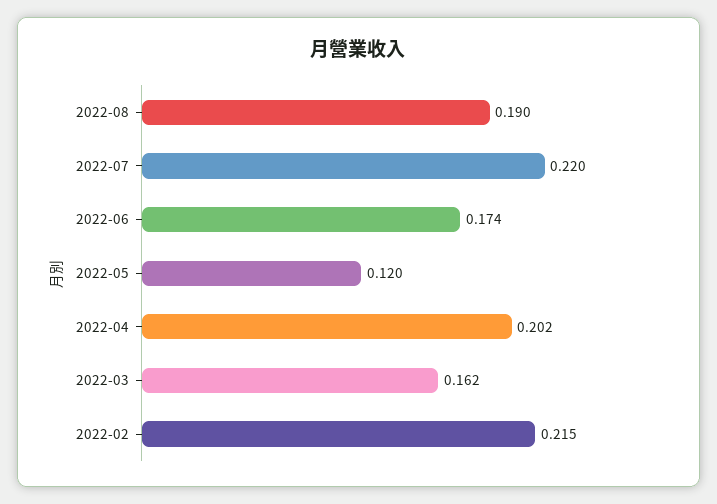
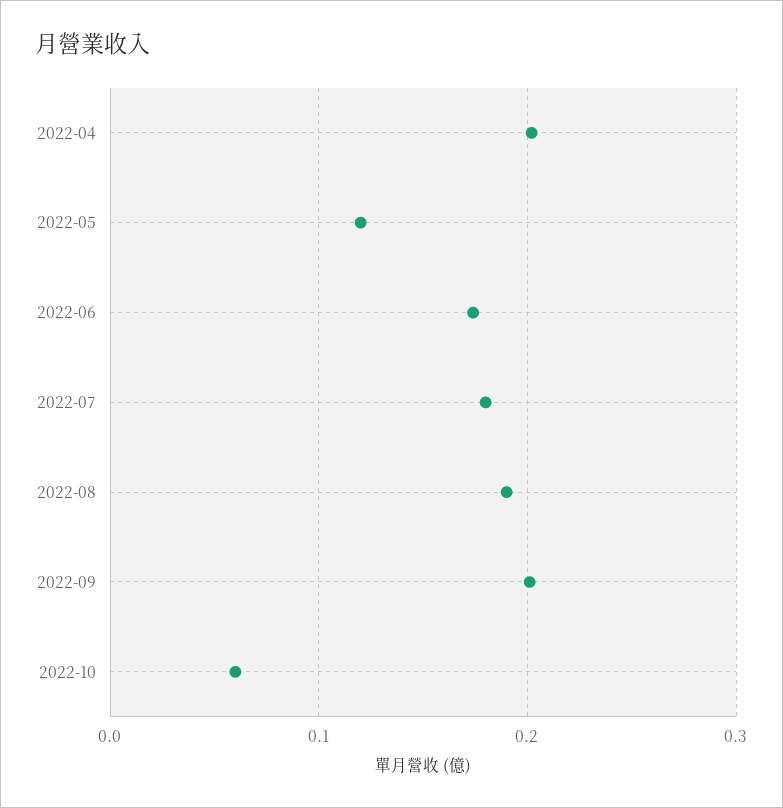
2022-07: 0.22 -> 0.18
2022-03: 0.162 -> none
2022-02: 0.215 -> none
2022-09: none -> 0.2
2022-10: none -> 0.06

